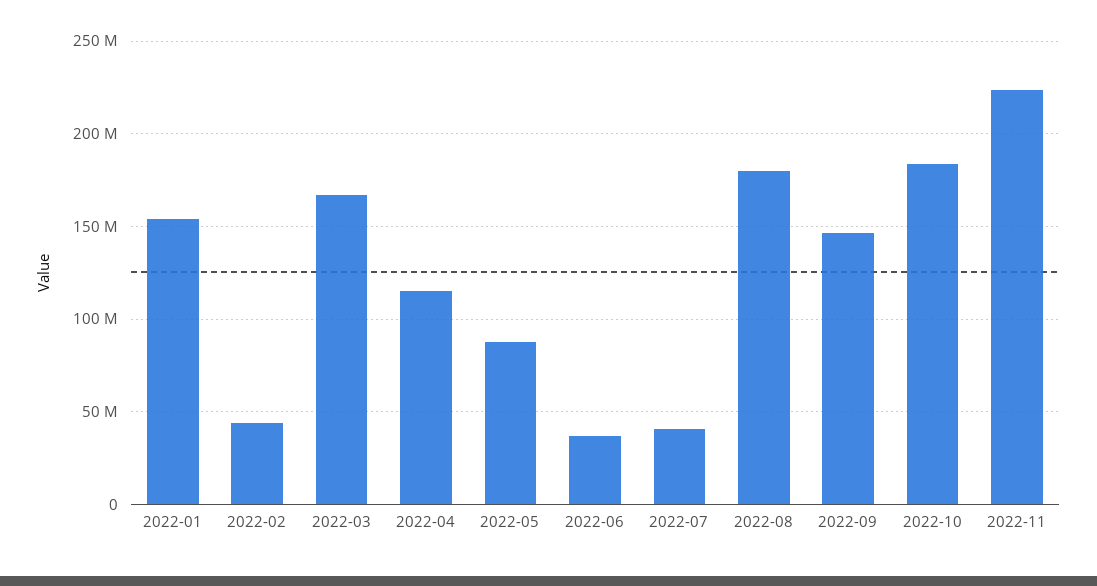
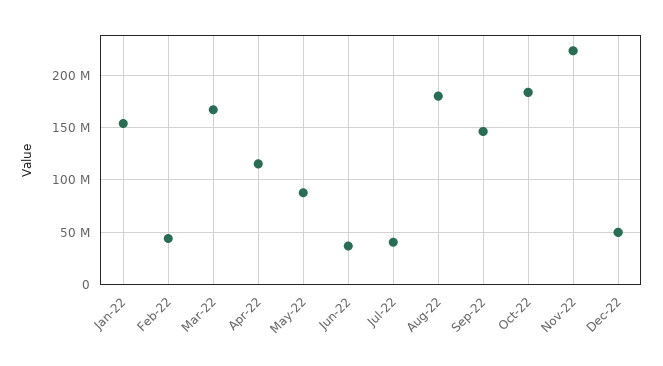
Dec-22: none -> 50000000

